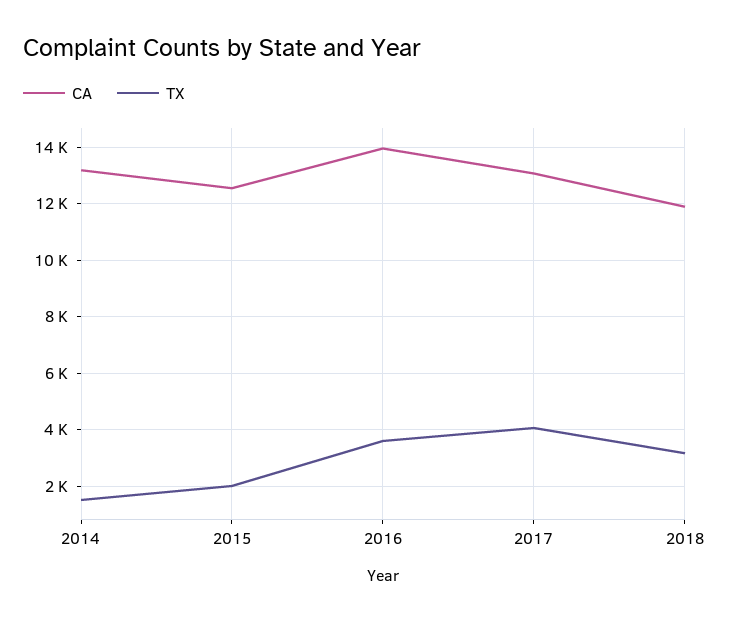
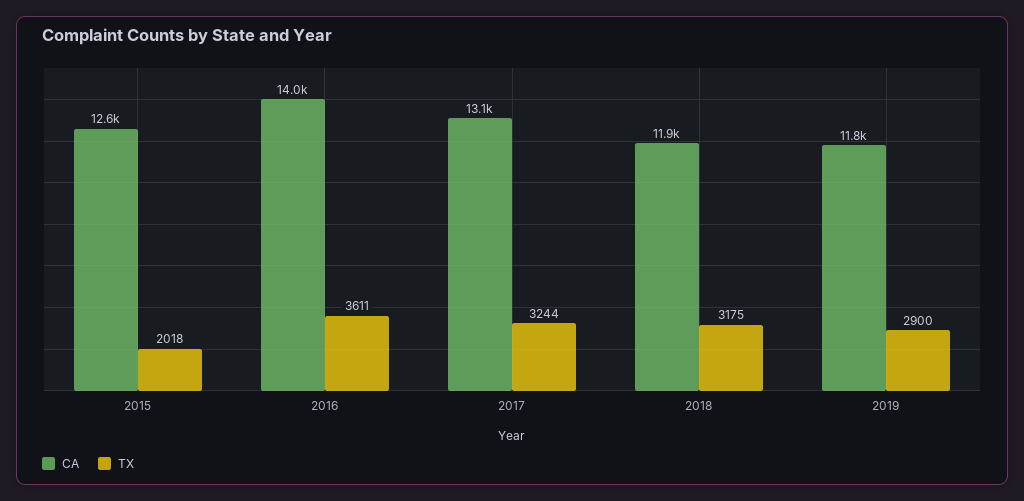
CA, 2014: 13250 -> none
TX, 2014: 1500 -> none
TX, 2017: 4000 -> 3244
CA, 2019: none -> 11800
TX, 2019: none -> 2900

